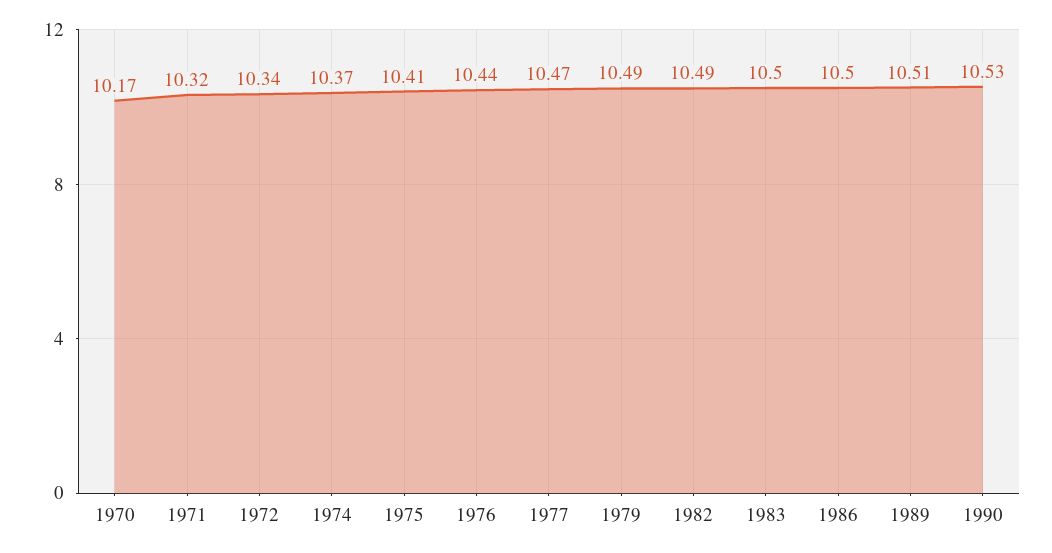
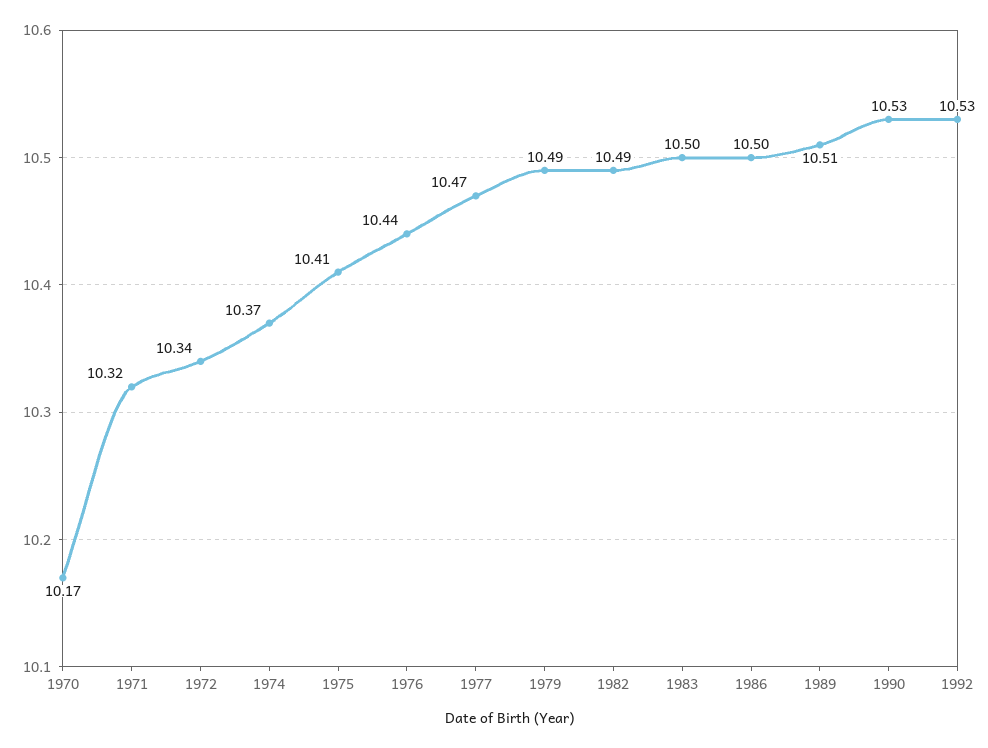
1992: none -> 10.53

